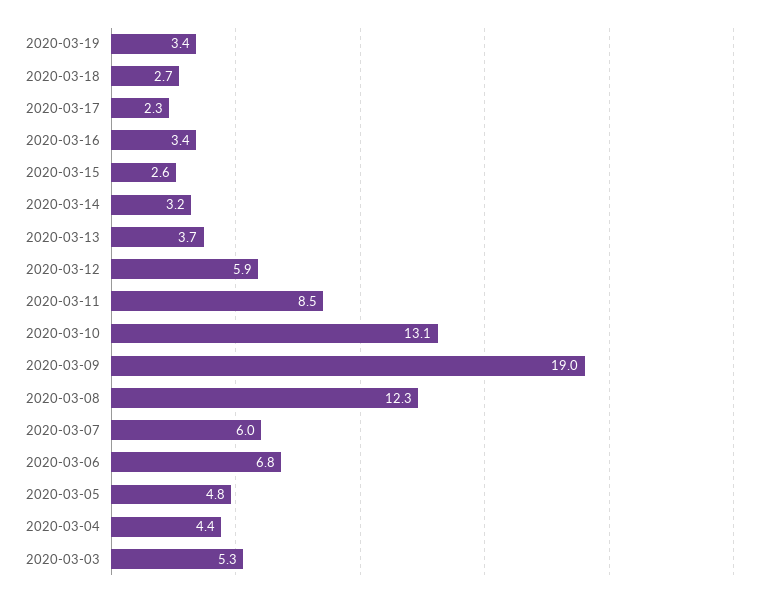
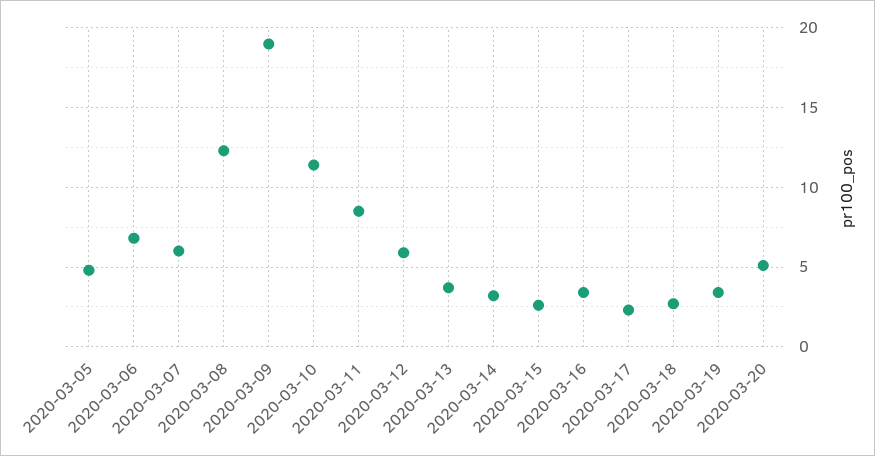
2020-03-10: 13.1 -> 11.5
2020-03-04: 4.4 -> none
2020-03-03: 5.3 -> none
2020-03-20: none -> 5

